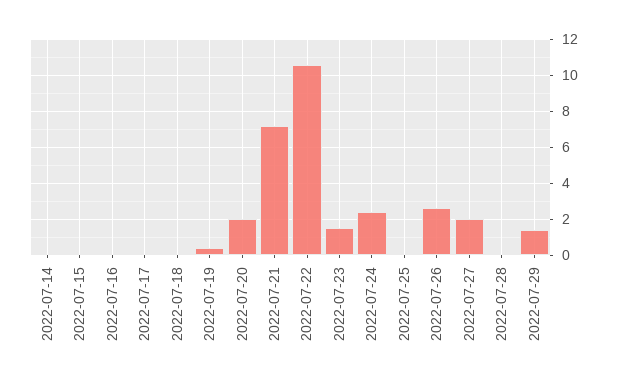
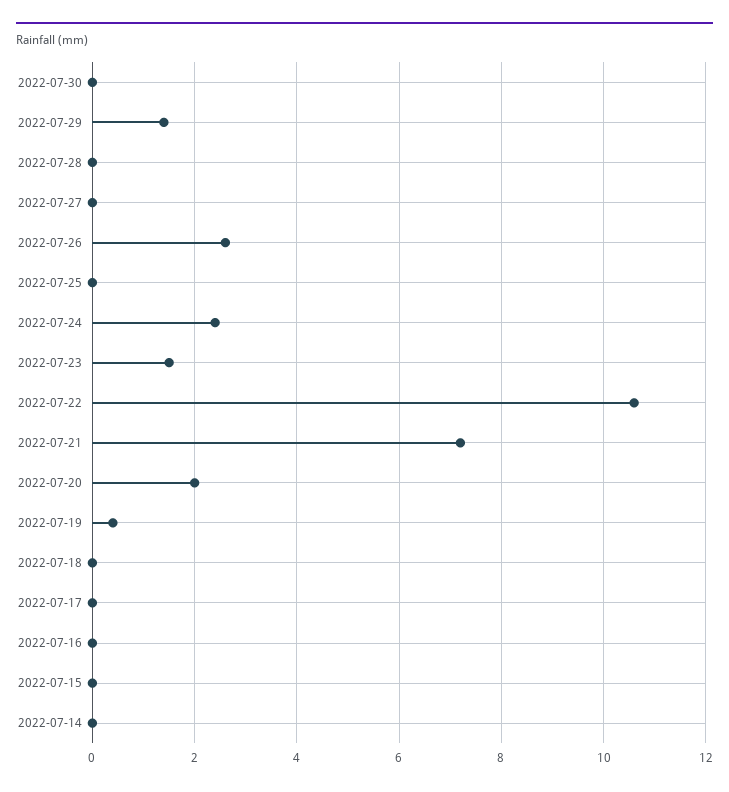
2022-07-27: 2 -> 0
2022-07-30: none -> 0

